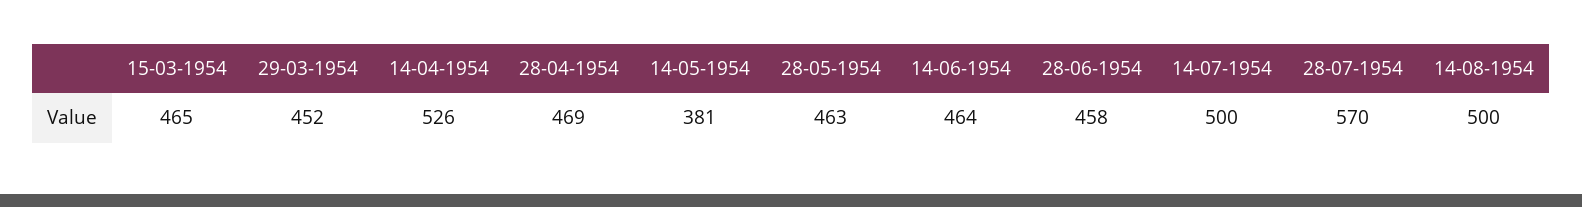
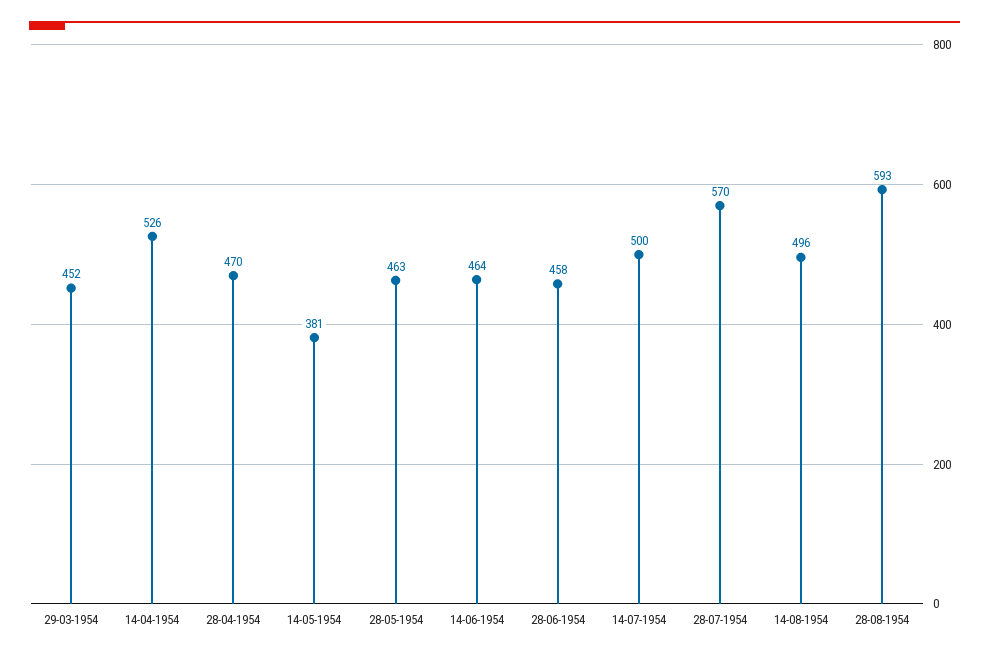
15-03-1954: 465 -> none
28-04-1954: 469 -> 470
14-08-1954: 500 -> 496
28-08-1954: none -> 593

